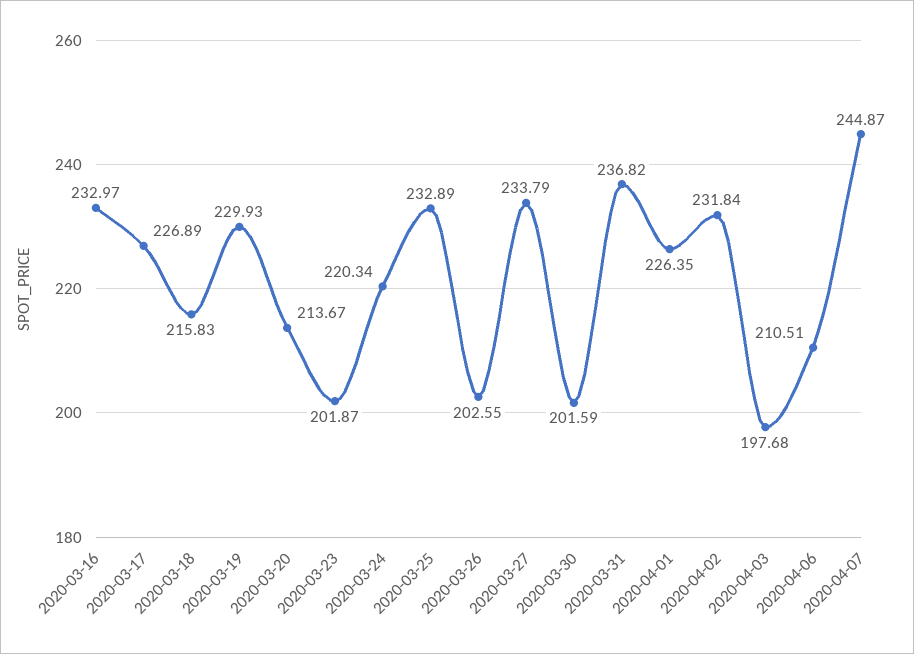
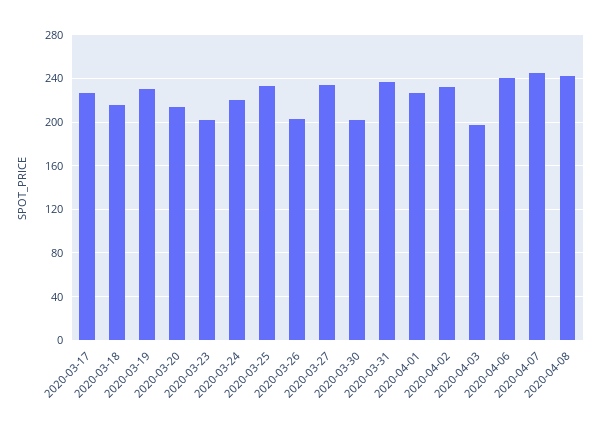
2020-03-16: 232.97 -> none
2020-04-06: 210.51 -> 240
2020-04-08: none -> 240

